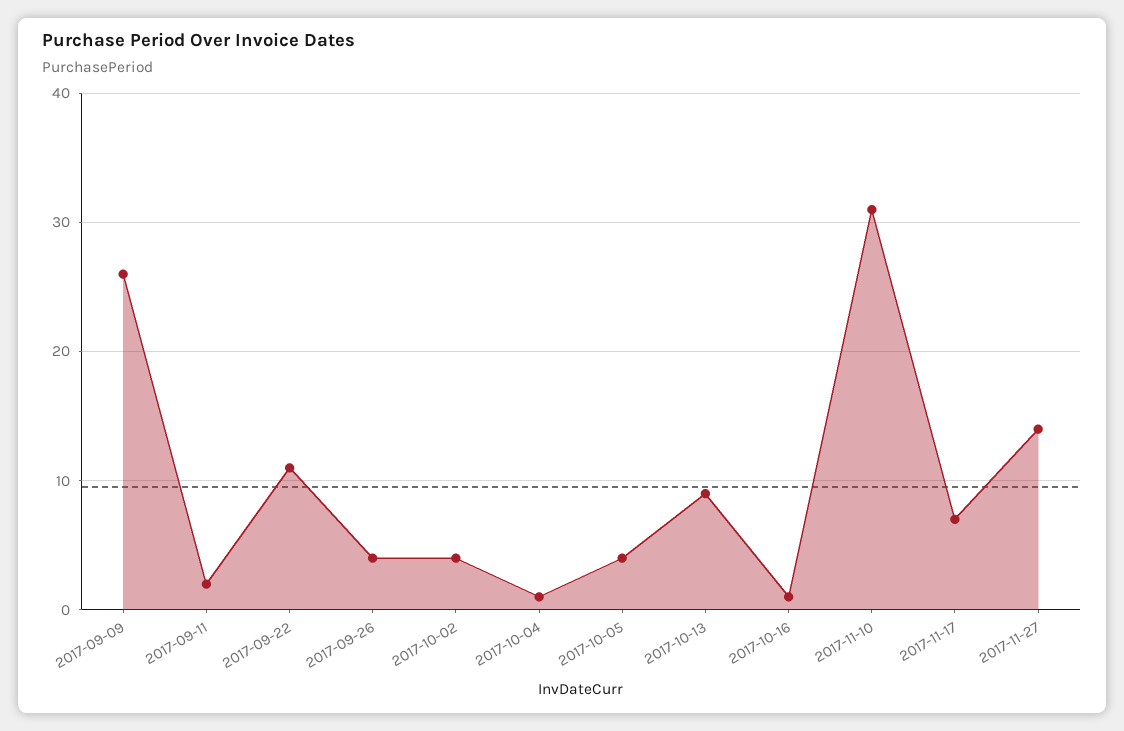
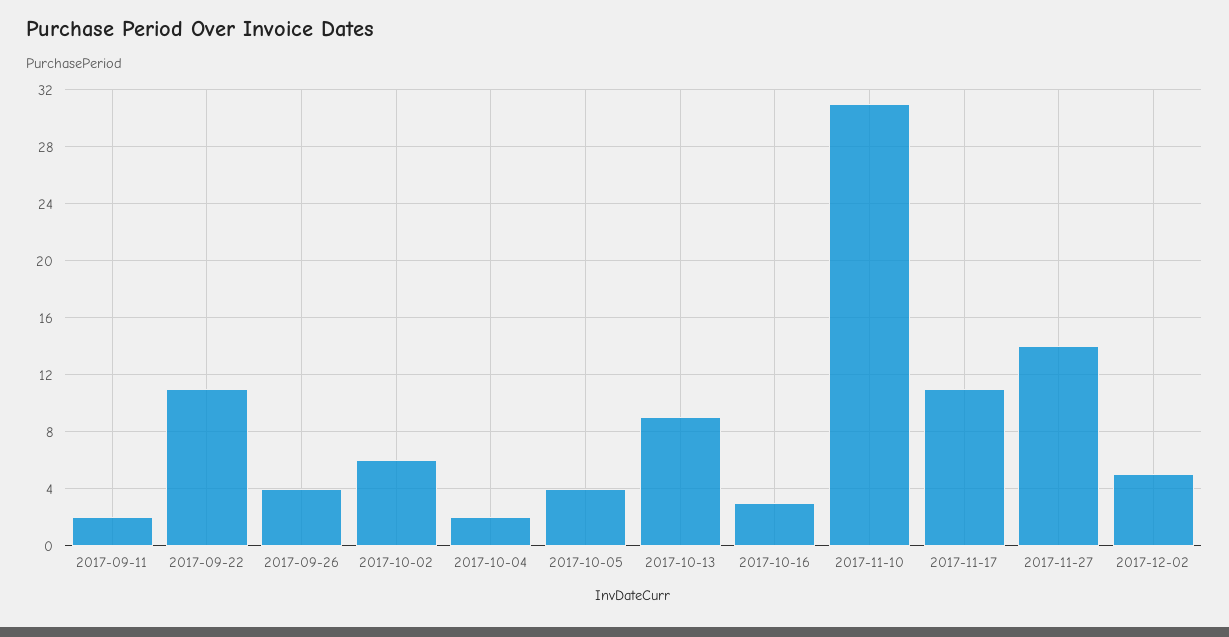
2017-09-09: 26 -> none
2017-10-02: 4 -> 6
2017-10-04: 1 -> 2
2017-10-16: 1 -> 3
2017-11-17: 7 -> 11
2017-12-02: none -> 5

